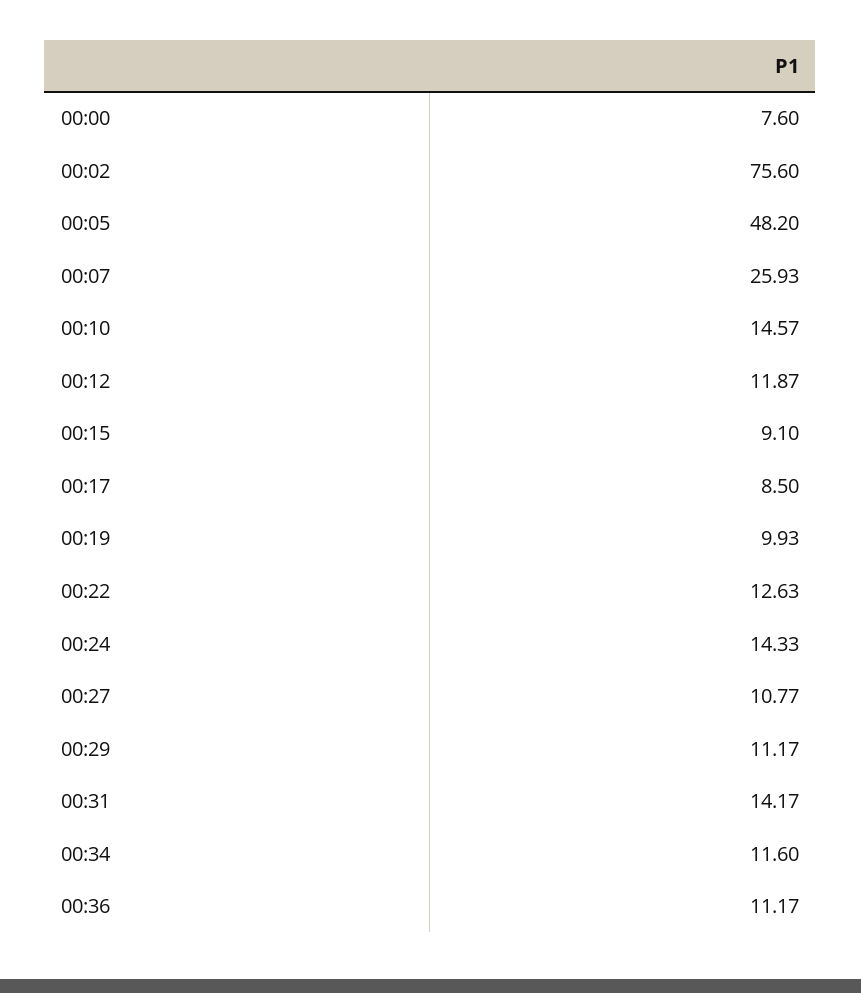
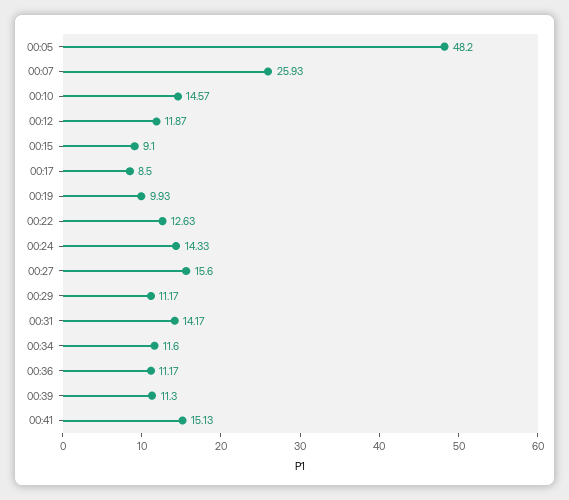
00:00: 7.6 -> none
00:02: 75.6 -> none
00:27: 10.77 -> 15.6
00:39: none -> 11.3
00:41: none -> 15.13

